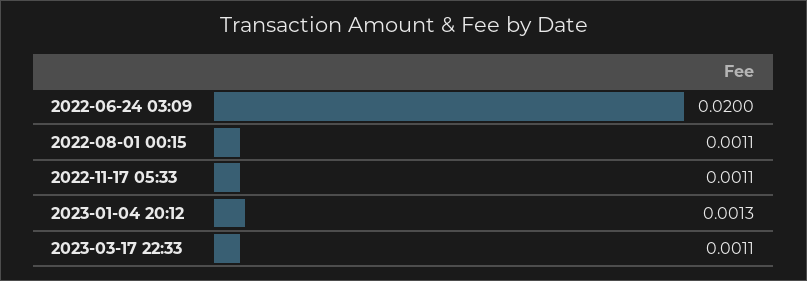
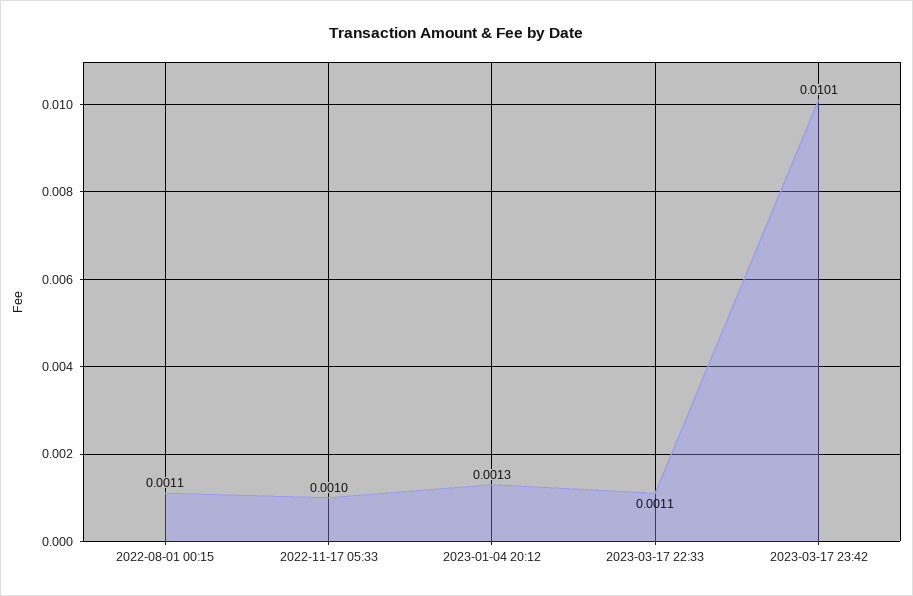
2022-06-24 03:09: 0.02 -> none
2022-11-17 05:33: 0.0011 -> 0.001
2023-03-17 23:42: none -> 0.0101

